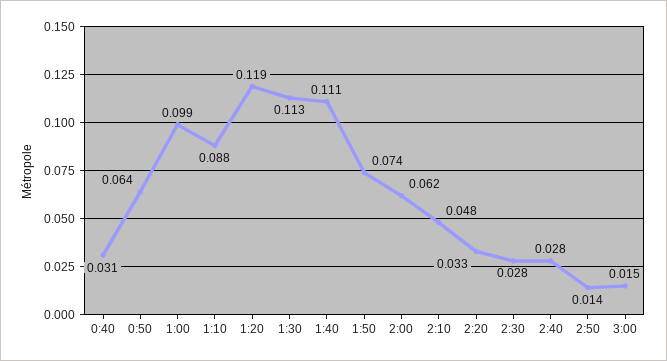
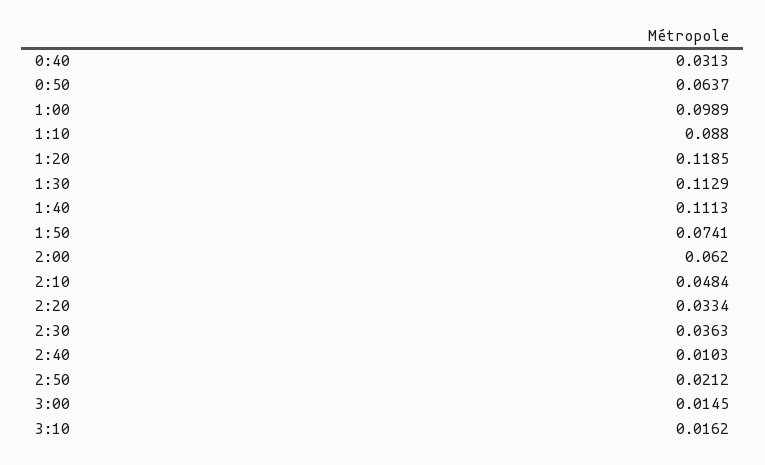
2:30: 0.028 -> 0.0363
2:40: 0.028 -> 0.0103
2:50: 0.014 -> 0.0212
3:10: none -> 0.0162

